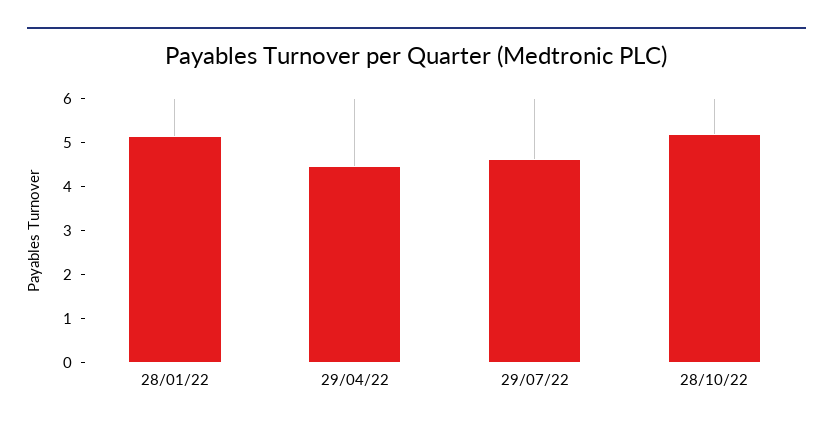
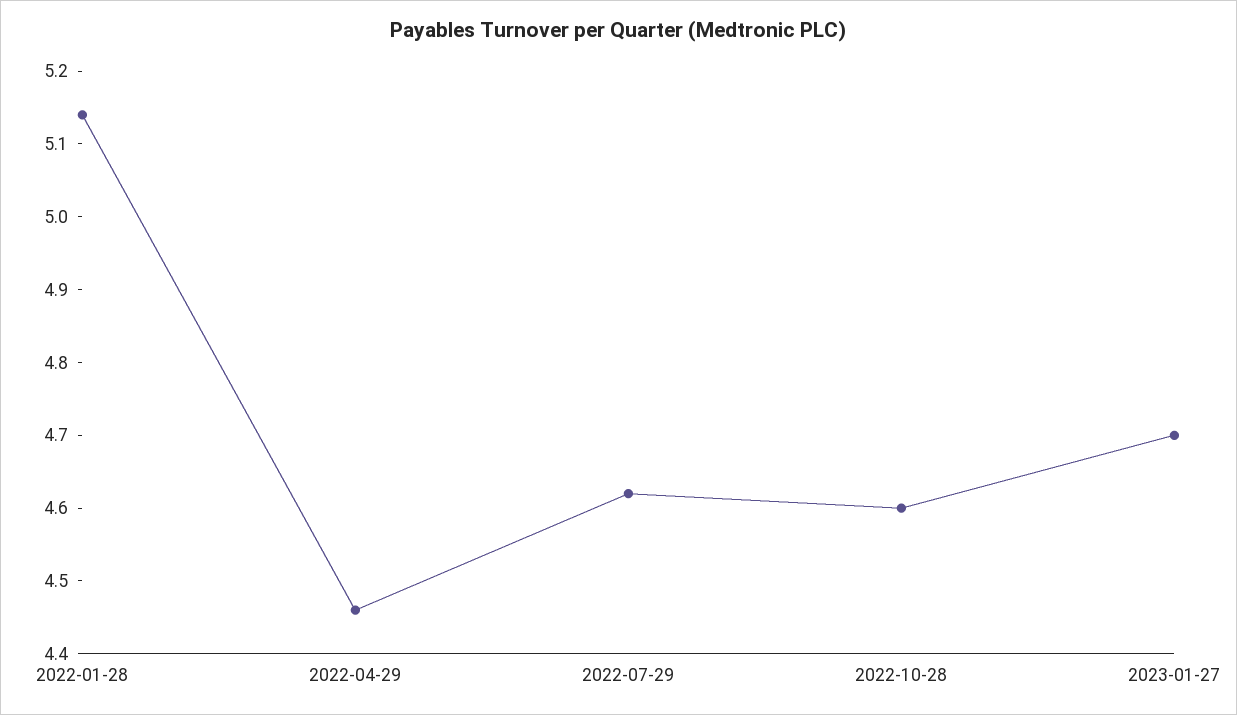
28/10/22: 5.2 -> 4.6
2023-01-27: none -> 4.7

